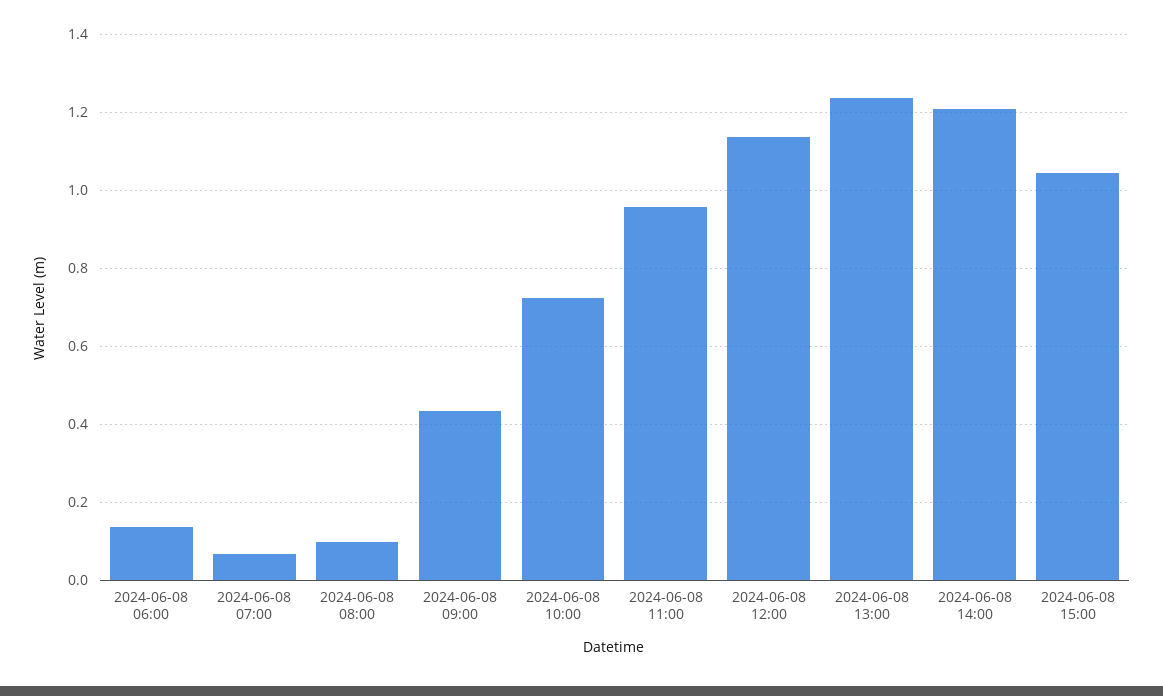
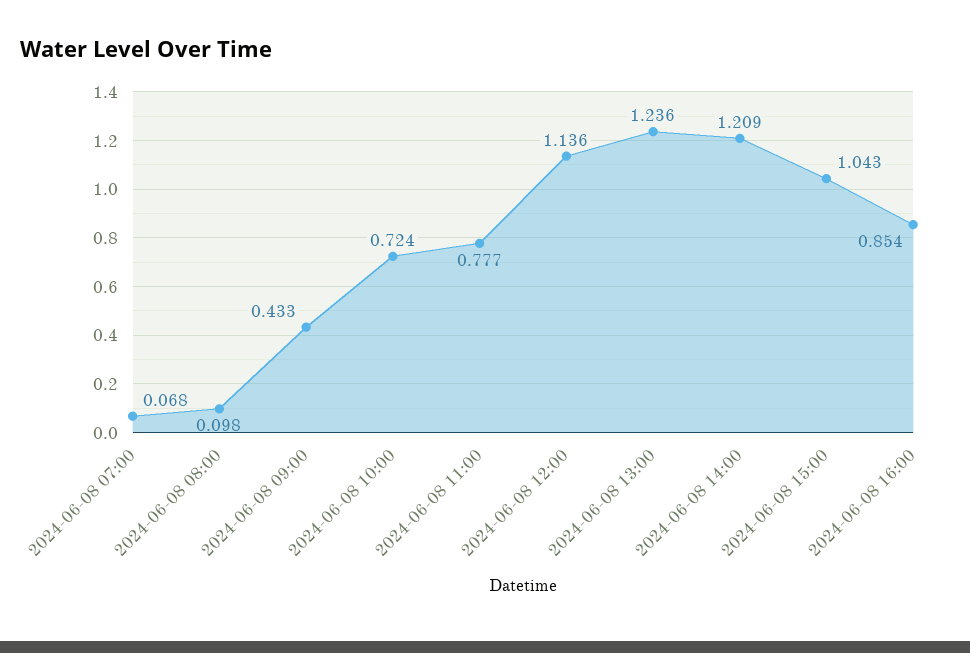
2024-06-08 06:00: 0.14 -> none
2024-06-08 11:00: 0.96 -> 0.777
2024-06-08 16:00: none -> 0.854

